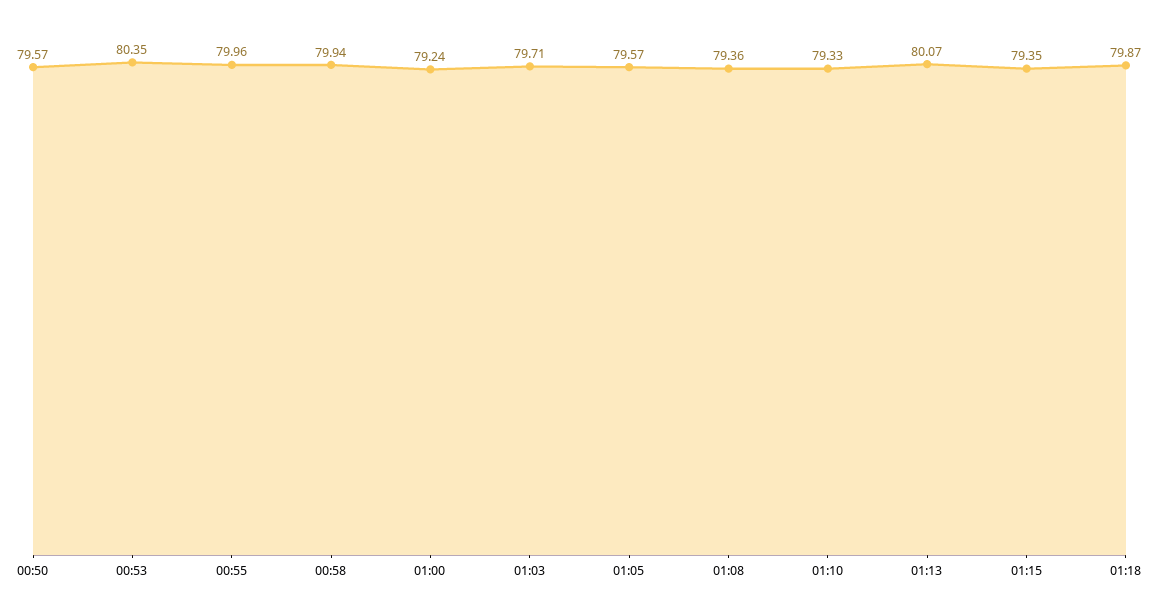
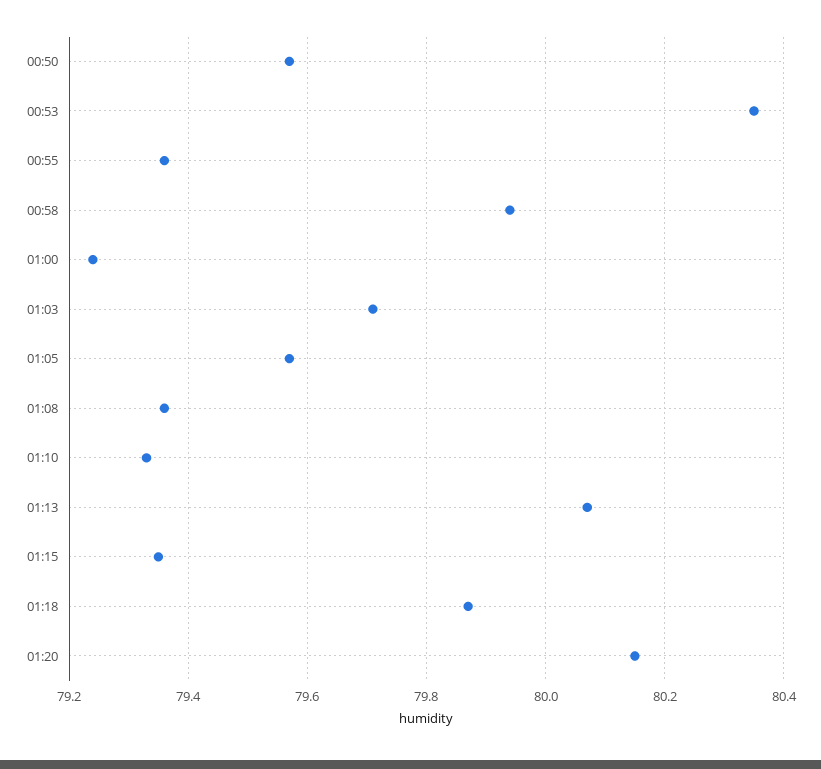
00:55: 79.96 -> 79.35
01:20: none -> 80.15

